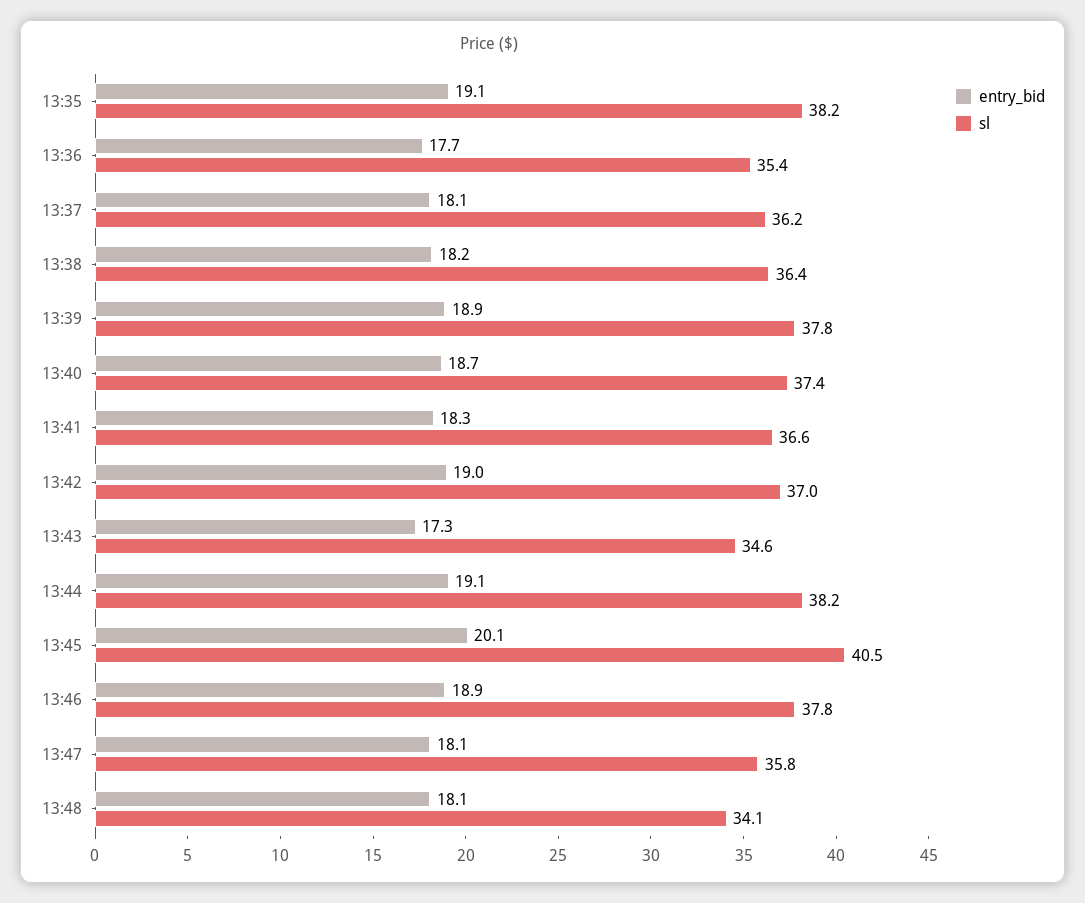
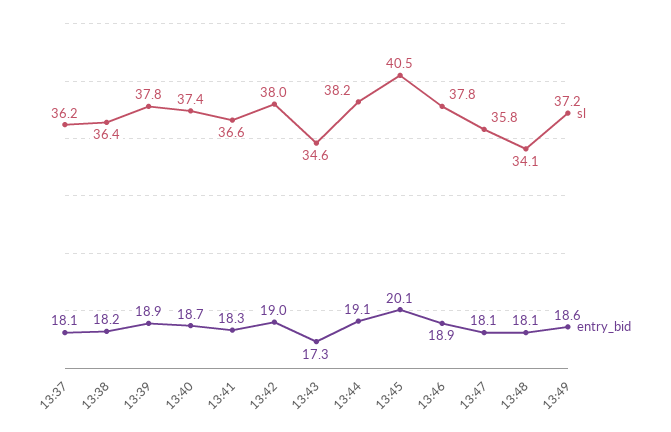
entry_bid, 13:35: 19.1 -> none
sl, 13:35: 38.2 -> none
entry_bid, 13:36: 17.7 -> none
sl, 13:36: 35.4 -> none
sl, 13:42: 37 -> 38
sl, 13:49: none -> 37.2
entry_bid, 13:49: none -> 18.6

